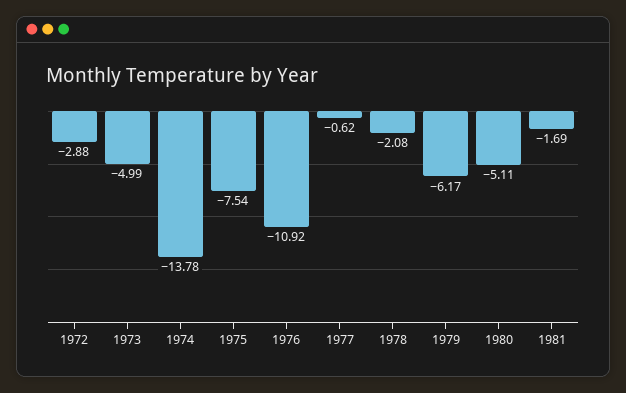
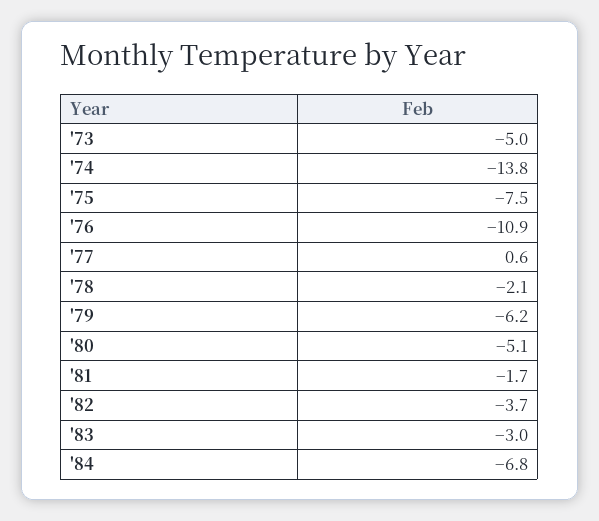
1972: -2.88 -> none
1977: -0.62 -> 0.6
'82: none -> -3.7
'83: none -> -3
'84: none -> -6.8

